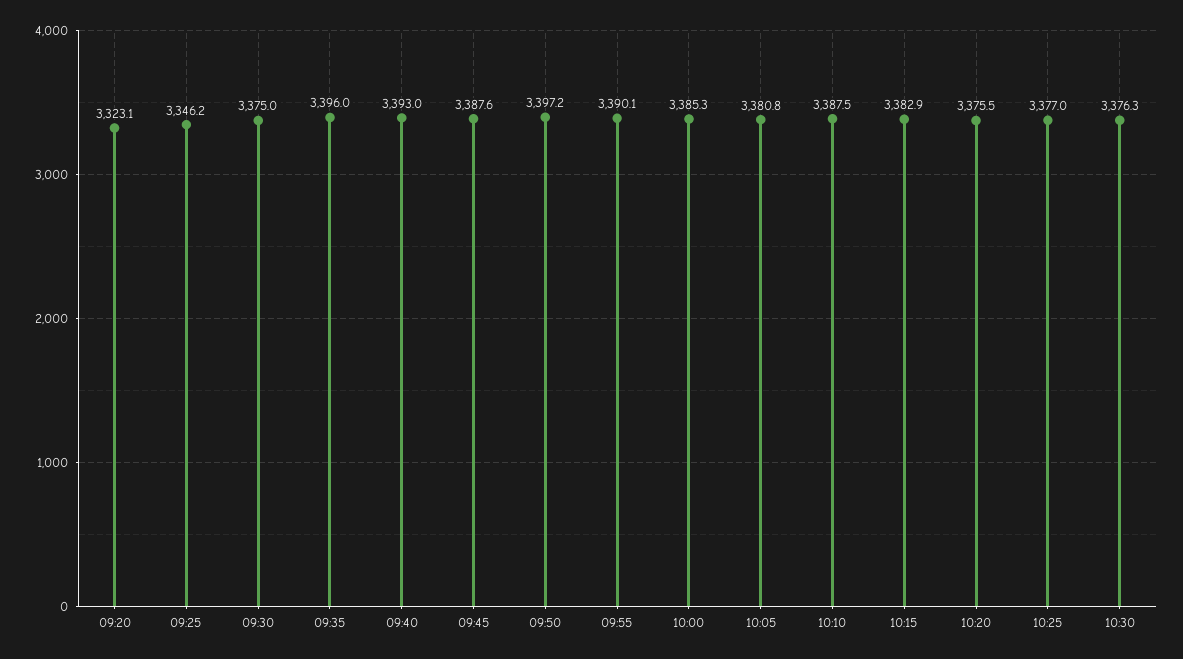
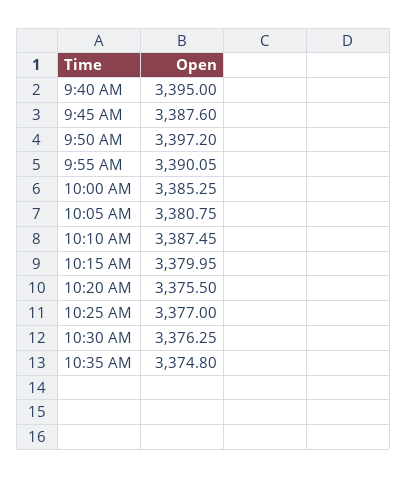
09:20: 3323.1 -> none
09:25: 3346.2 -> none
09:30: 3375 -> none
09:35: 3396 -> none
09:40: 3393 -> 3395
10:15: 3382.9 -> 3379.95
10:35 AM: none -> 3374.8

